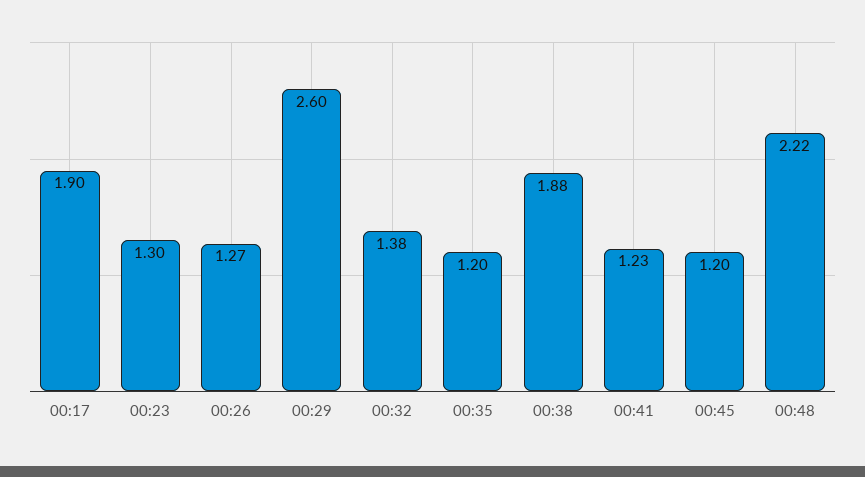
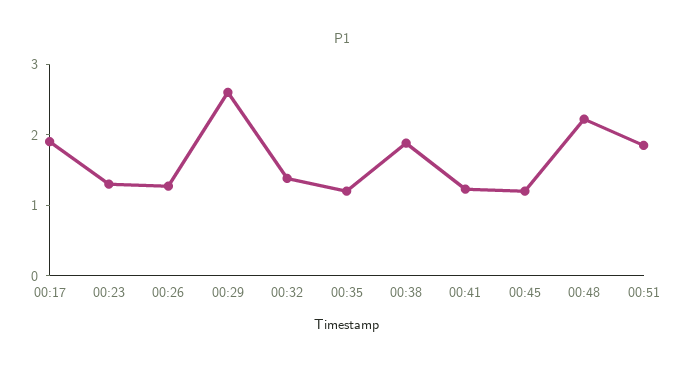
00:51: none -> 1.8

